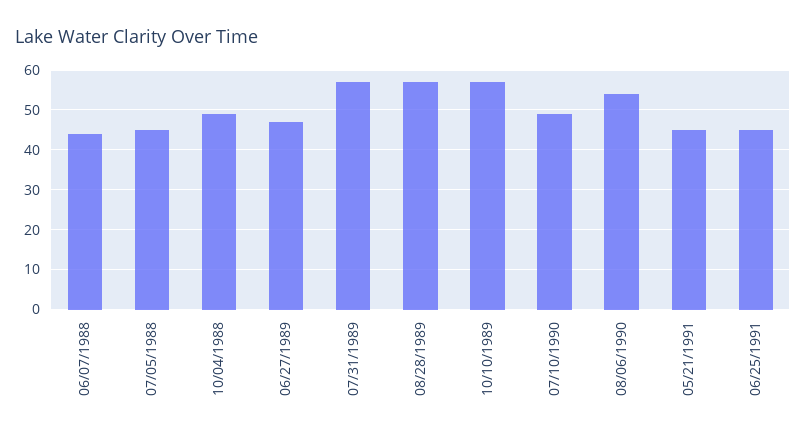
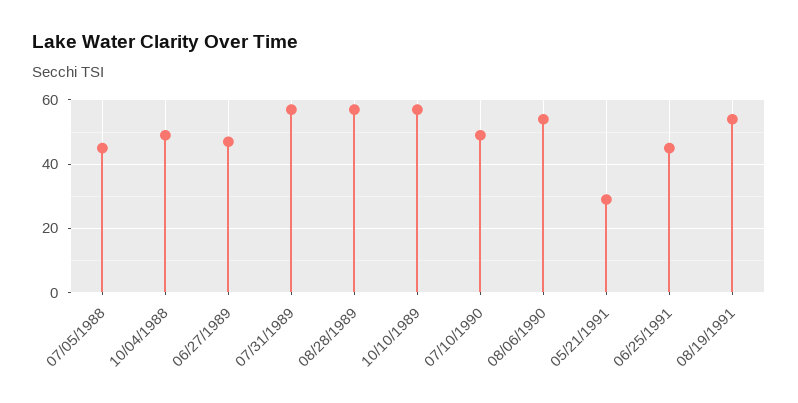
06/07/1988: 45 -> none
05/21/1991: 45 -> 30
08/19/1991: none -> 55

